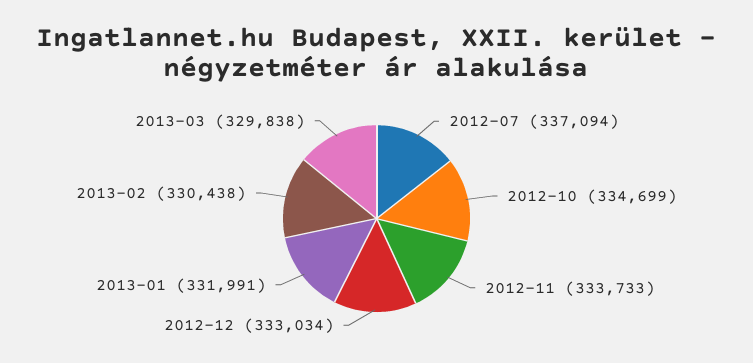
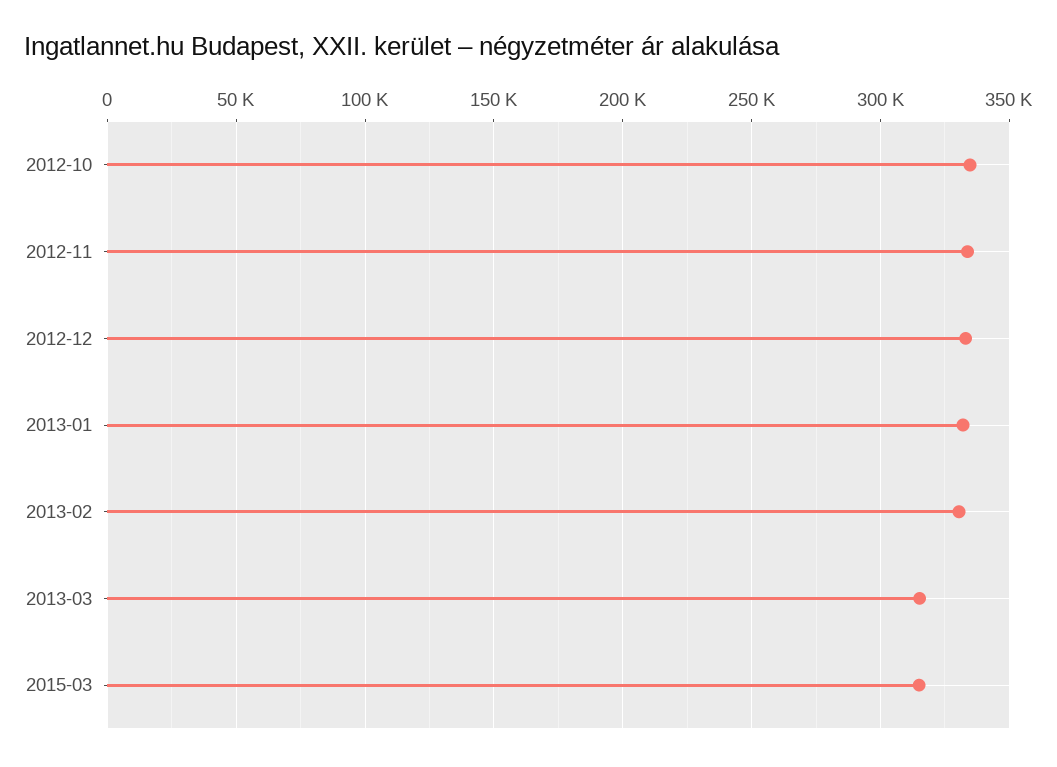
2012-07: 337094 -> none
2013-03: 329838 -> 315000
2015-03: none -> 315000

